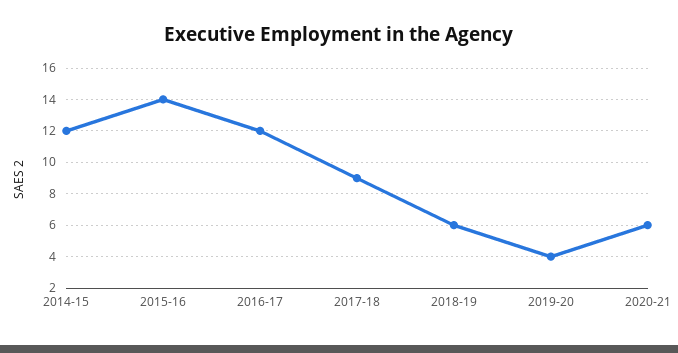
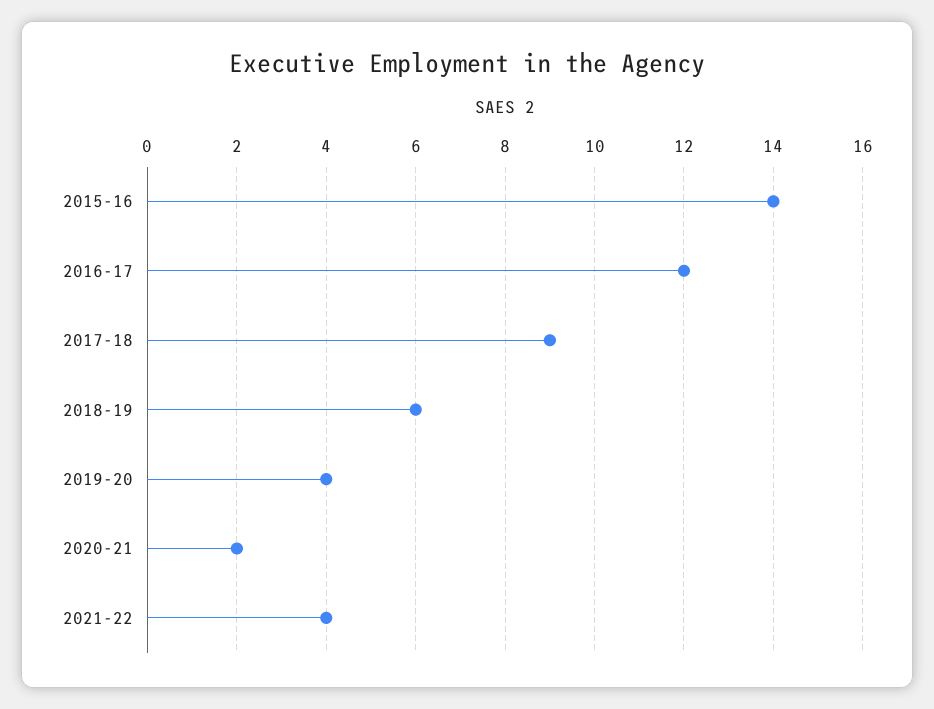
2014-15: 12 -> none
2020-21: 6 -> 2
2021-22: none -> 4

